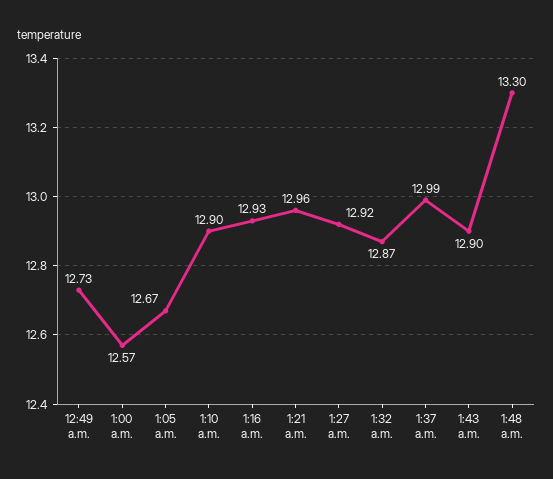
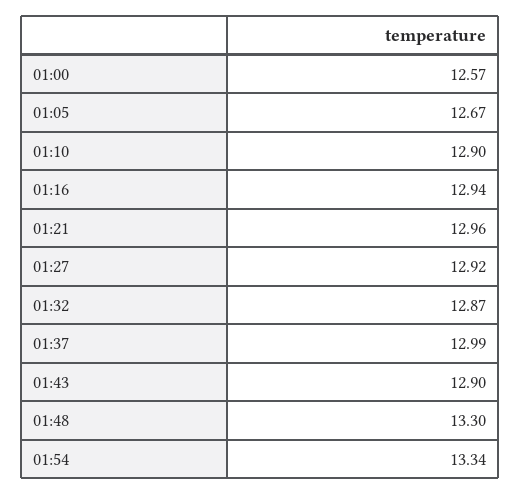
12:49 a.m.: 12.73 -> none
1:16 a.m.: 12.93 -> 12.94
01:54: none -> 13.34

